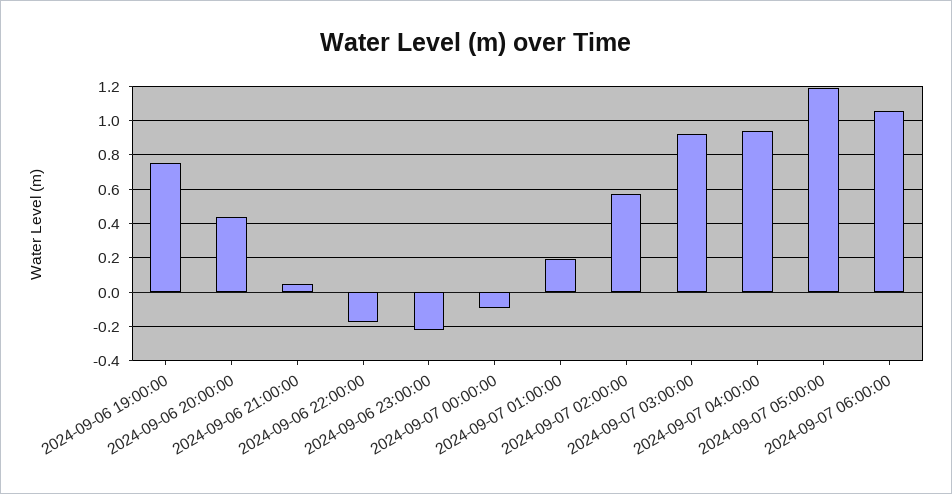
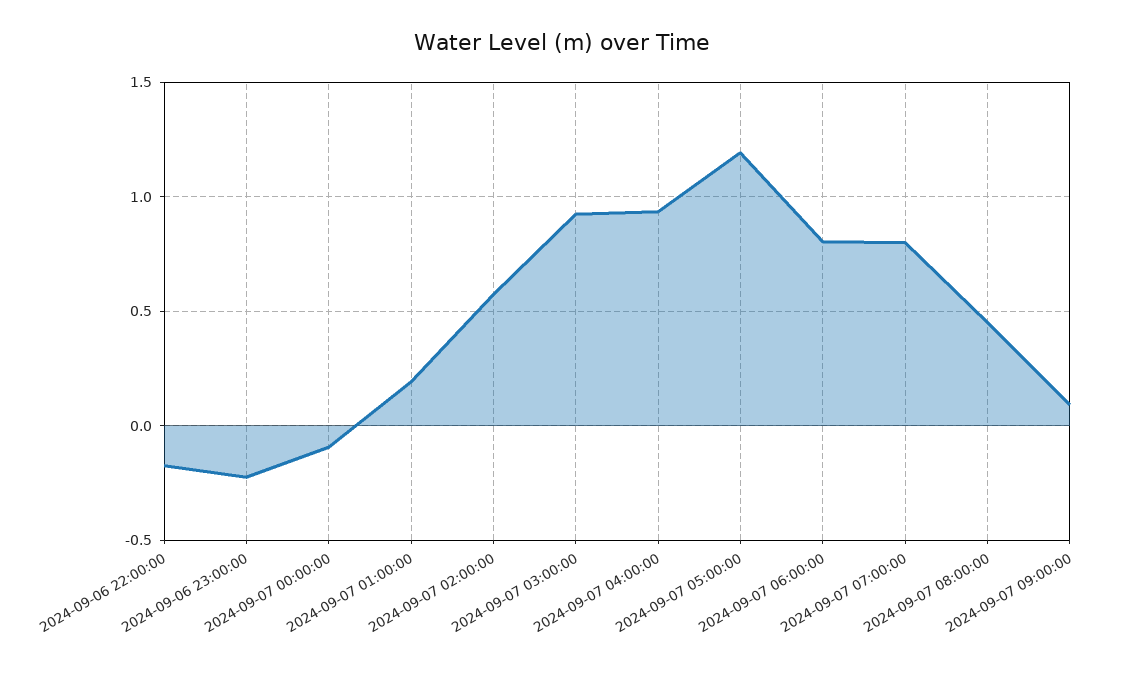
2024-09-06 19:00:00: 0.75 -> none
2024-09-06 20:00:00: 0.45 -> none
2024-09-06 21:00:00: 0.05 -> none
2024-09-07 06:00:00: 1.05 -> 0.8
2024-09-07 07:00:00: none -> 0.8
2024-09-07 08:00:00: none -> 0.45
2024-09-07 09:00:00: none -> 0.1

